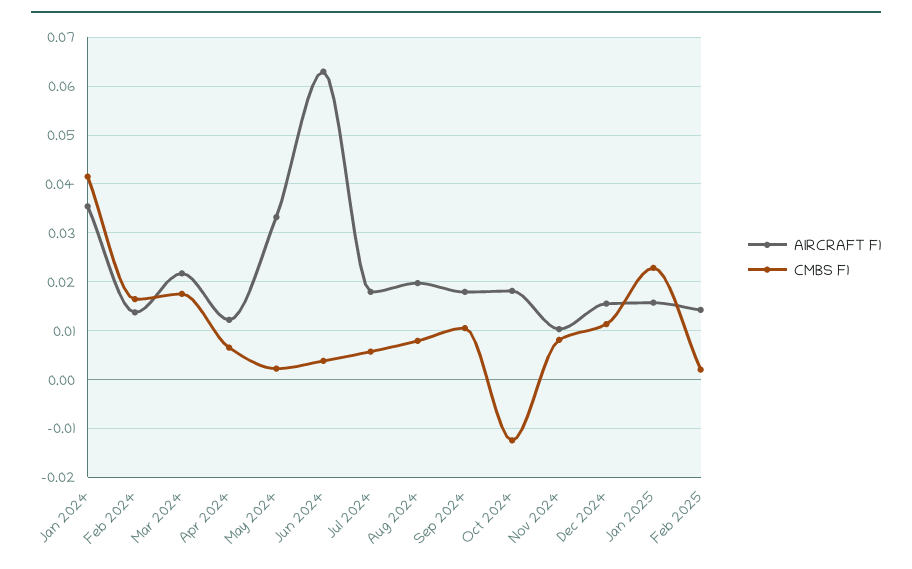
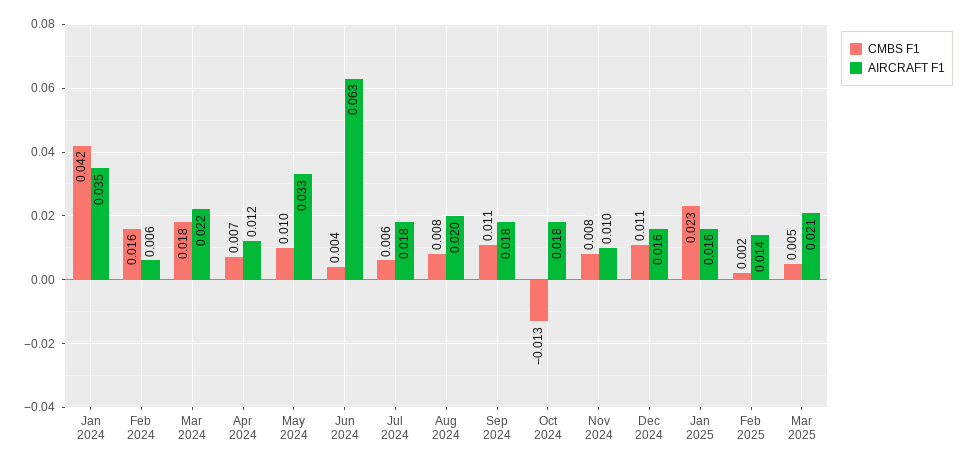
AIRCRAFT F1, Feb 2024: 0.014 -> 0.006
CMBS F1, May 2024: 0.002 -> 0.01
CMBS F1, Mar 2025: none -> 0.005
AIRCRAFT F1, Mar 2025: none -> 0.021

